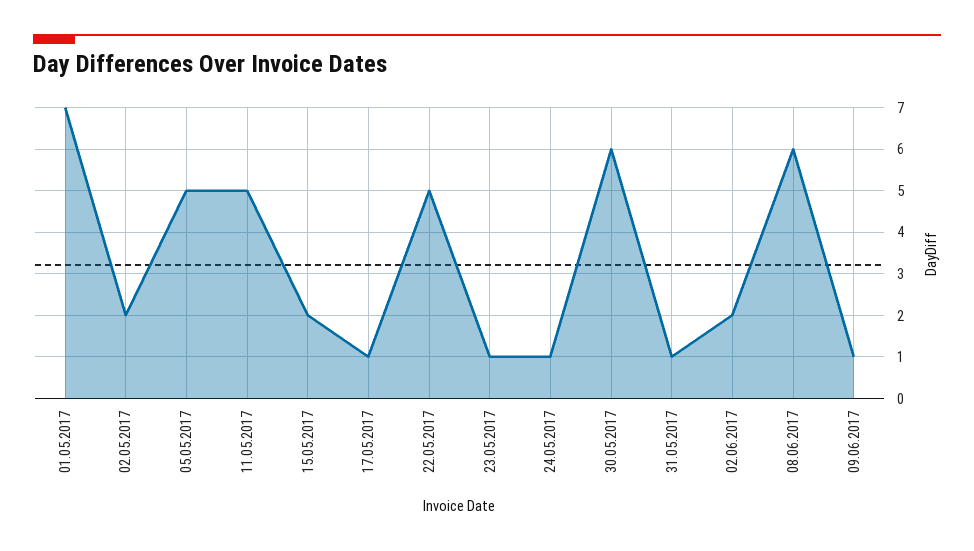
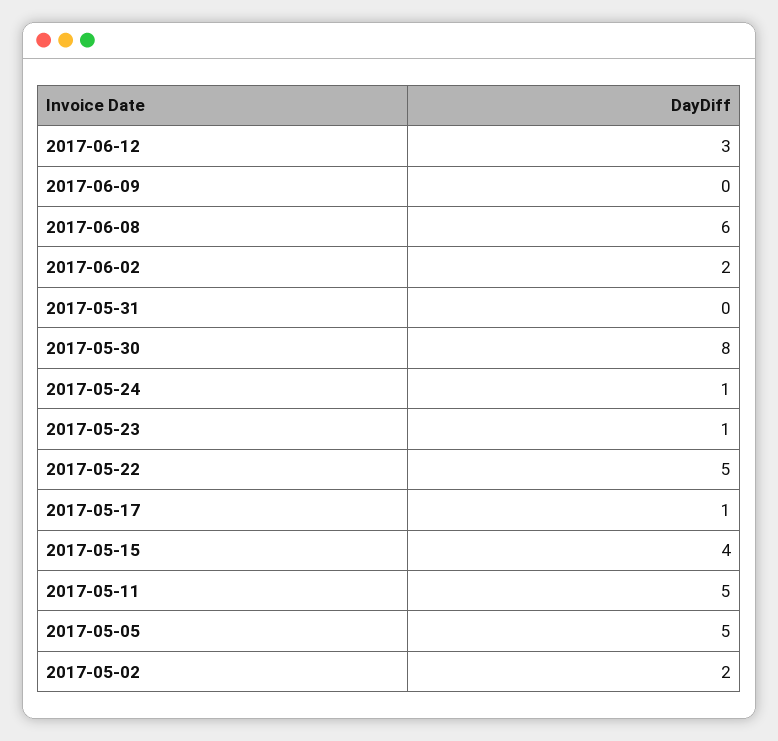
01.05.2017: 7 -> none
15.05.2017: 2 -> 4
30.05.2017: 6 -> 8
31.05.2017: 1 -> 0
09.06.2017: 1 -> 0
2017-06-12: none -> 3

